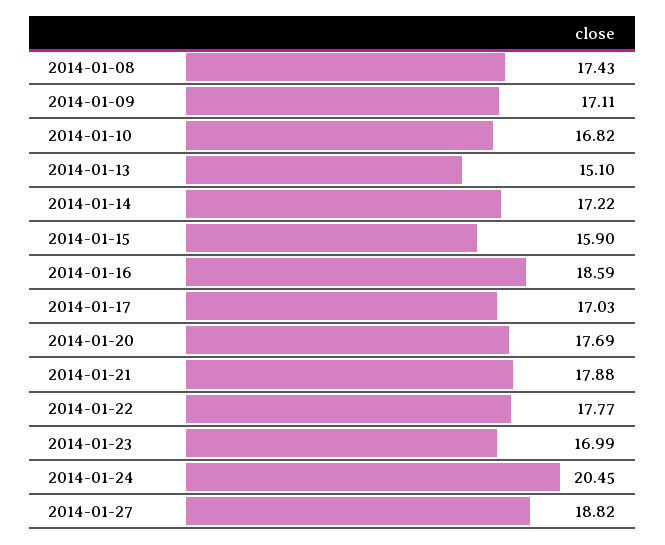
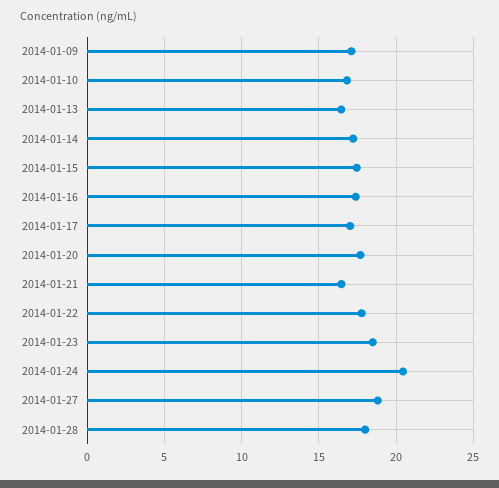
2014-01-08: 17.43 -> none
2014-01-13: 15.1 -> 16.5
2014-01-15: 15.9 -> 17.5
2014-01-16: 18.59 -> 17.5
2014-01-21: 17.88 -> 16.5
2014-01-23: 16.99 -> 18.5
2014-01-28: none -> 18

